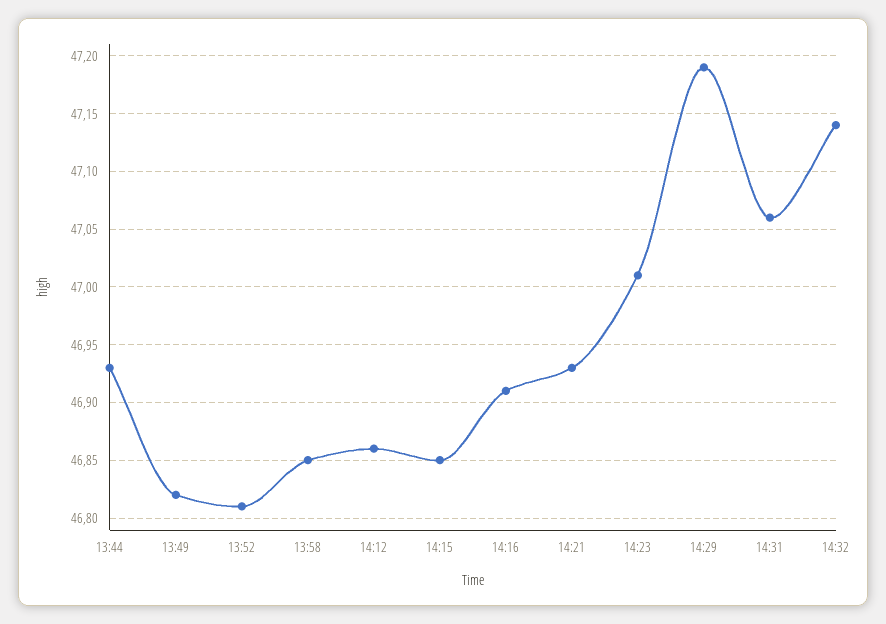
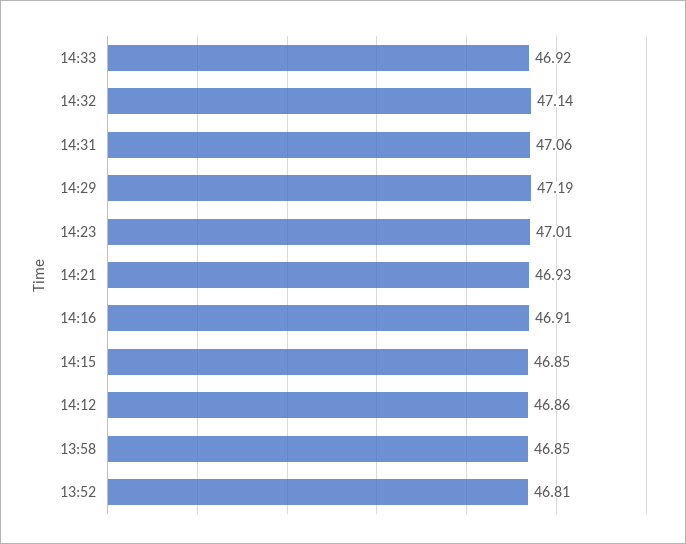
13:44: 46.93 -> none
13:49: 46.82 -> none
14:33: none -> 46.92

